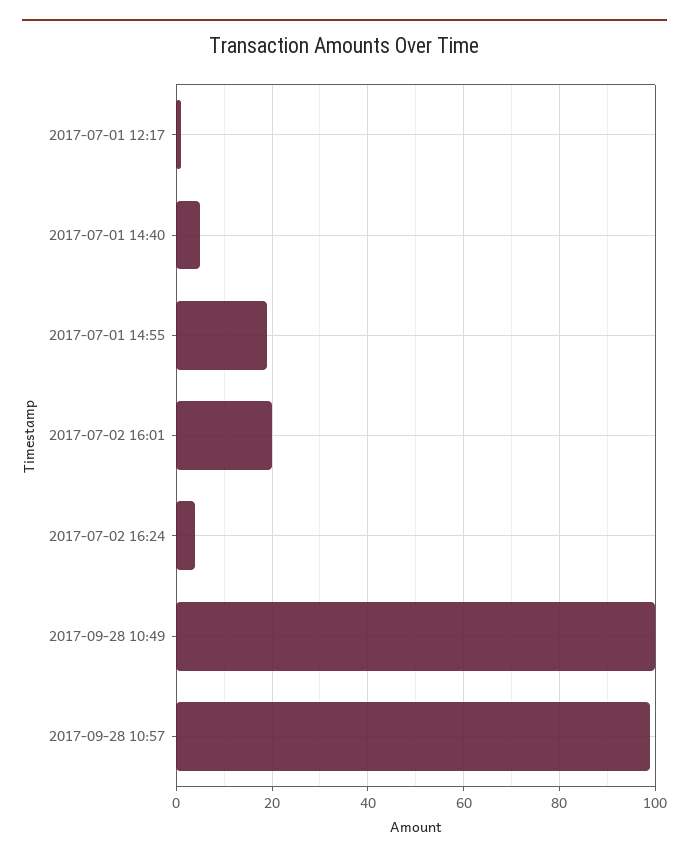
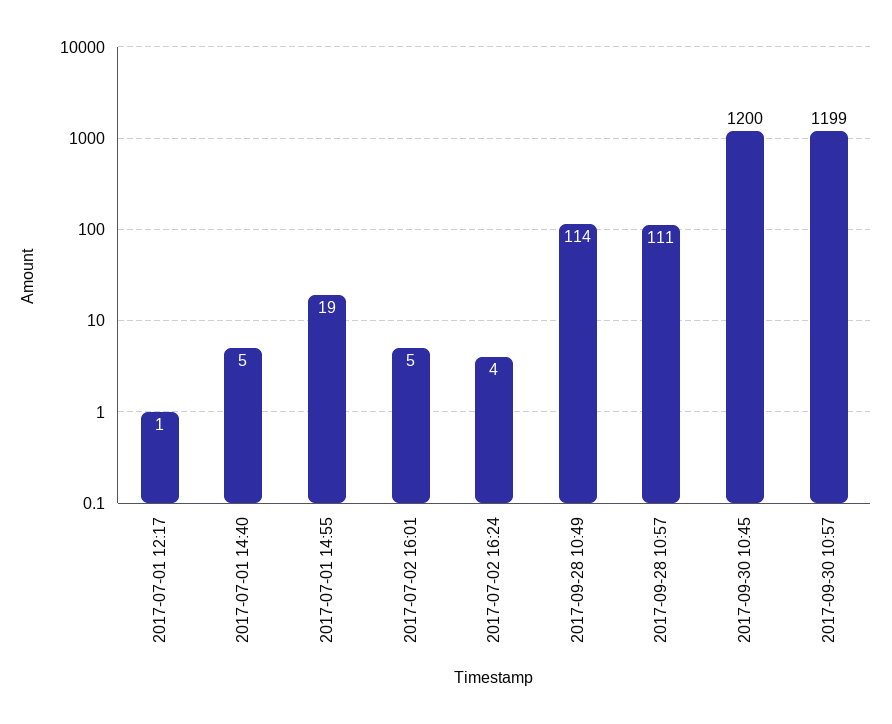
2017-07-02 16:01: 20 -> 5
2017-09-28 10:49: 100 -> 114
2017-09-28 10:57: 100 -> 111
2017-09-30 10:45: none -> 1200
2017-09-30 10:57: none -> 1199

